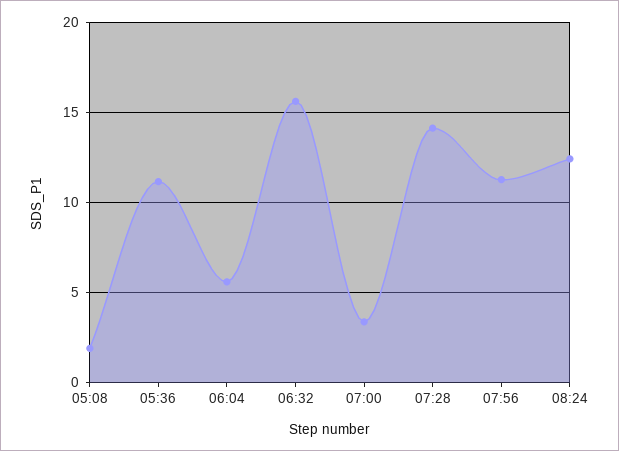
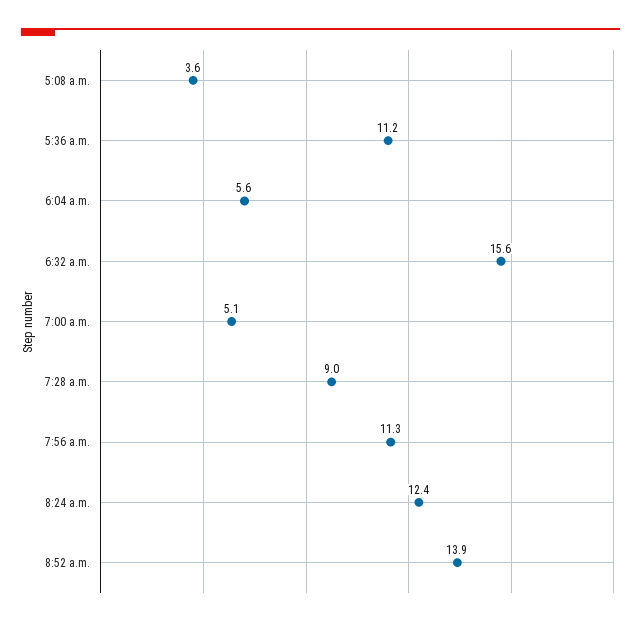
05:08: 2 -> 3.6
07:00: 3.5 -> 5.1
07:28: 14 -> 9
8:52 a.m.: none -> 13.9

